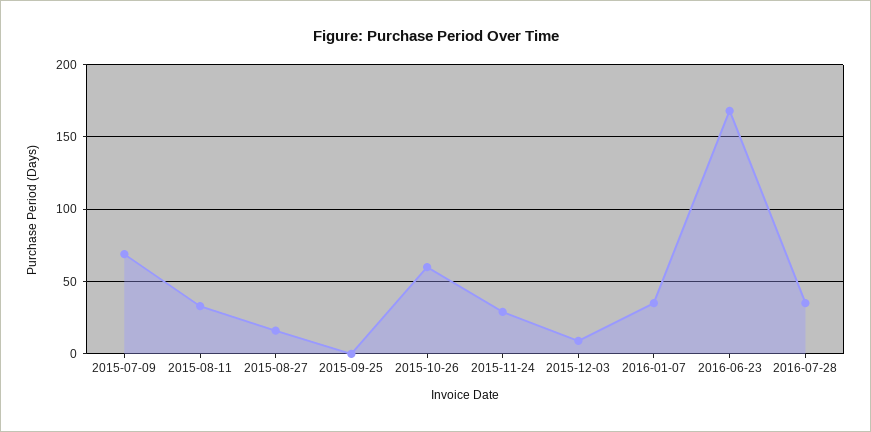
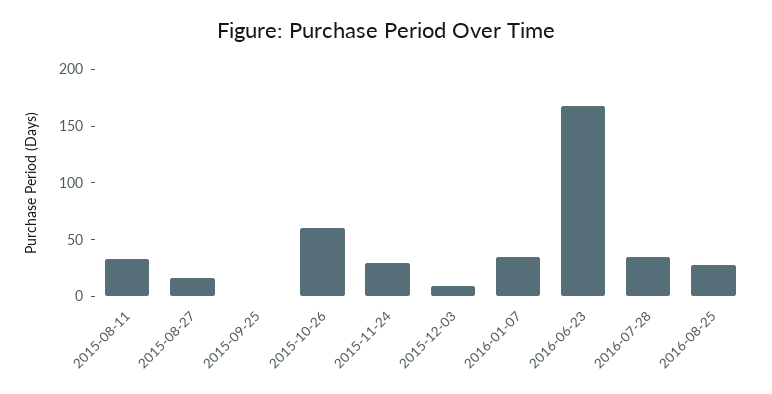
2015-07-09: 70 -> none
2016-08-25: none -> 30

